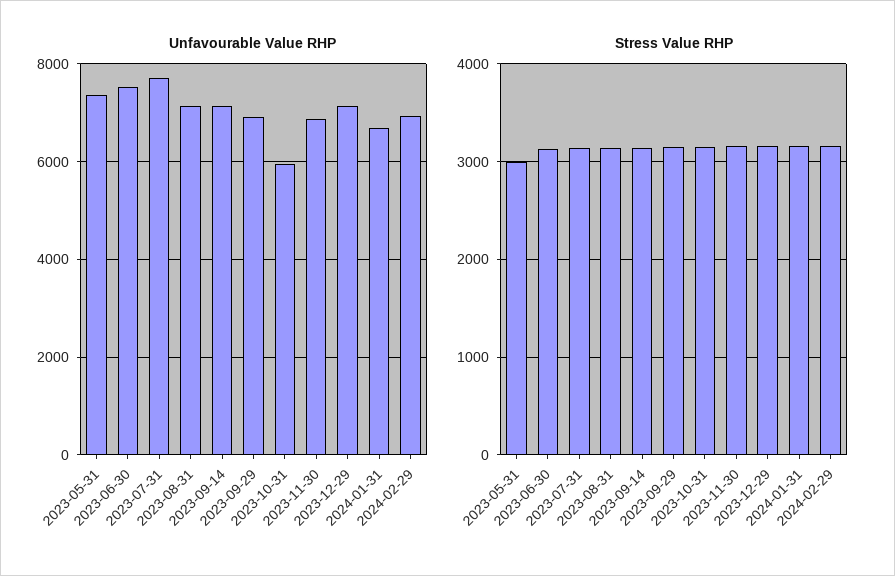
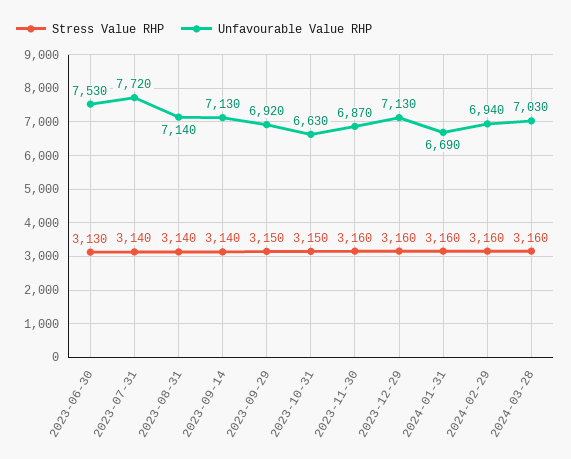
Unfavourable Value RHP, 2023-05-31: 7400 -> none
Unfavourable Value RHP, 2023-10-31: 6000 -> 6630
Stress Value RHP, 2023-05-31: 3000 -> none
Stress Value RHP, 2024-03-28: none -> 3160
Unfavourable Value RHP, 2024-03-28: none -> 7030

